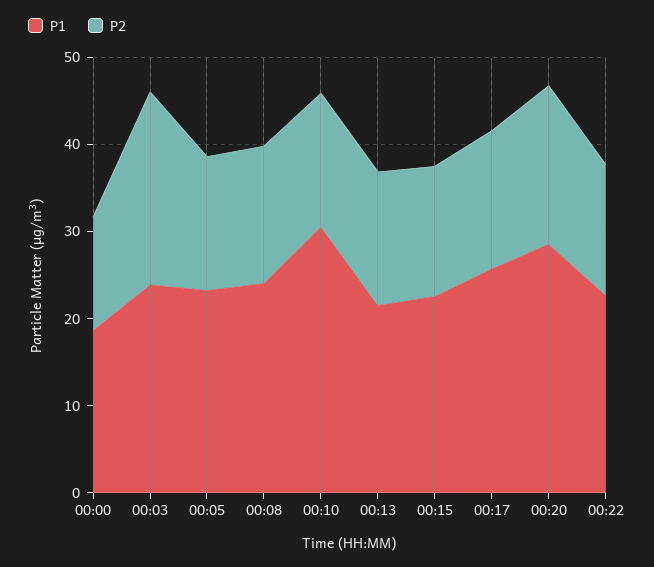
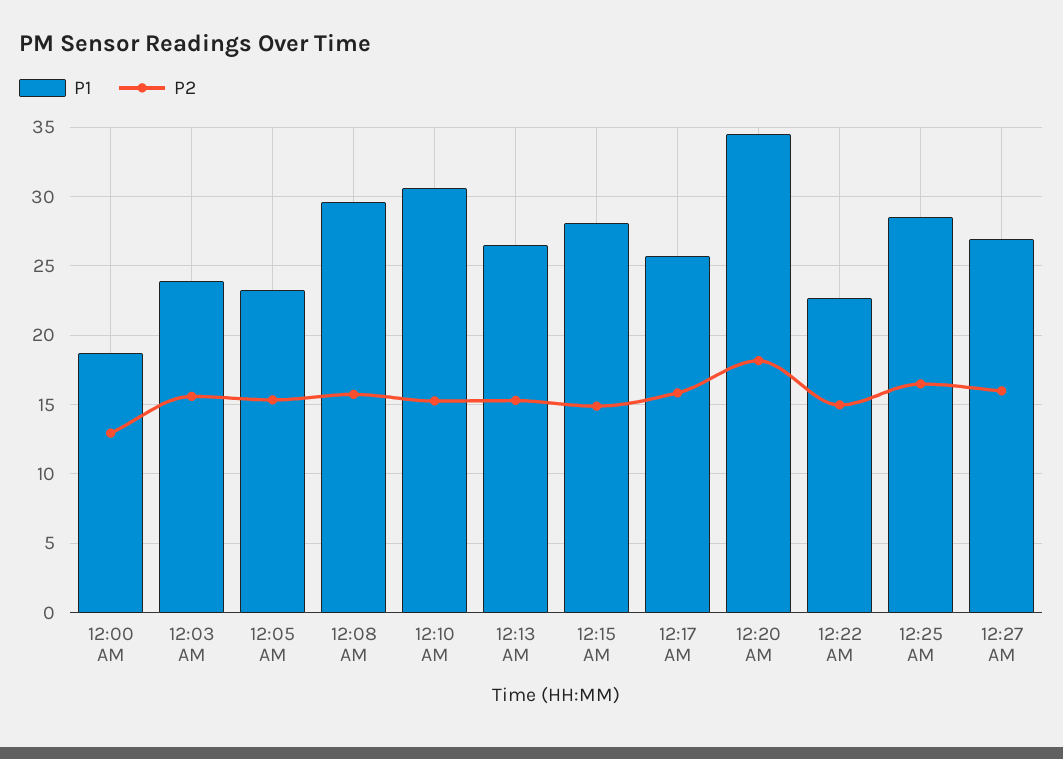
P2, 00:03: 22 -> 15.5
P1, 00:08: 24 -> 29.5
P1, 00:13: 22 -> 26.5
P1, 00:15: 22 -> 28
P1, 00:20: 28 -> 34.5
P1, 12:25 AM: none -> 28.5
P2, 12:25 AM: none -> 16.5
P1, 12:27 AM: none -> 27
P2, 12:27 AM: none -> 16

